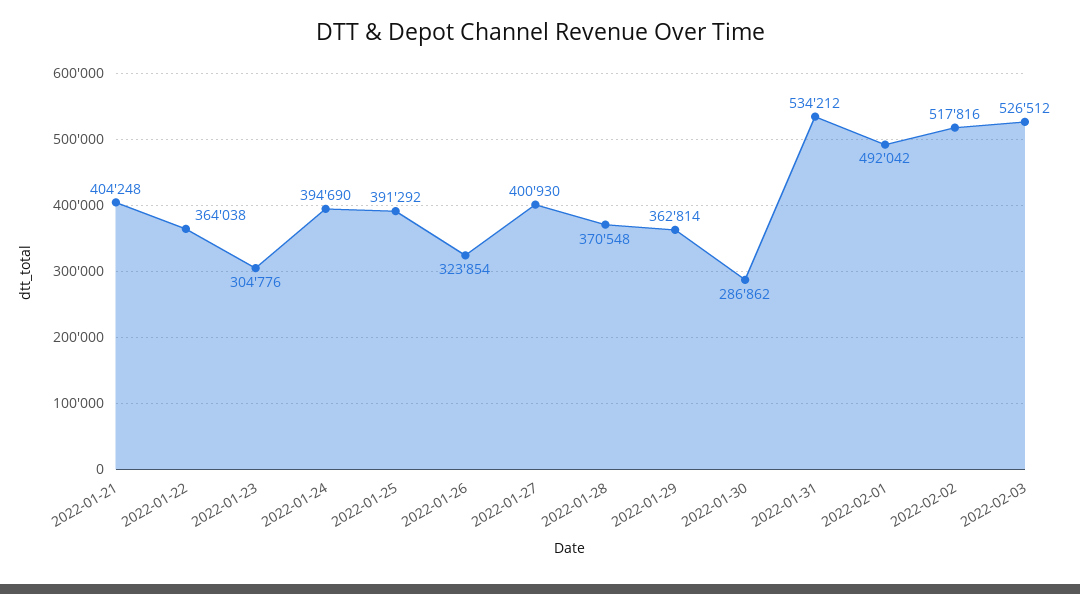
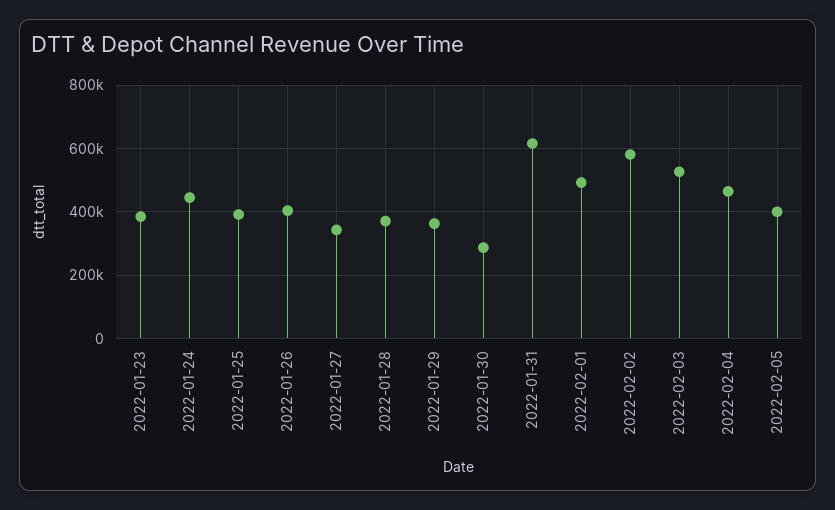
2022-01-21: 404248 -> none
2022-01-22: 364038 -> none
2022-01-23: 304776 -> 380000
2022-01-24: 394690 -> 440000
2022-01-26: 323854 -> 400000
2022-01-27: 400930 -> 340000
2022-01-31: 534212 -> 620000
2022-02-02: 517816 -> 580000
2022-02-04: none -> 460000
2022-02-05: none -> 400000

